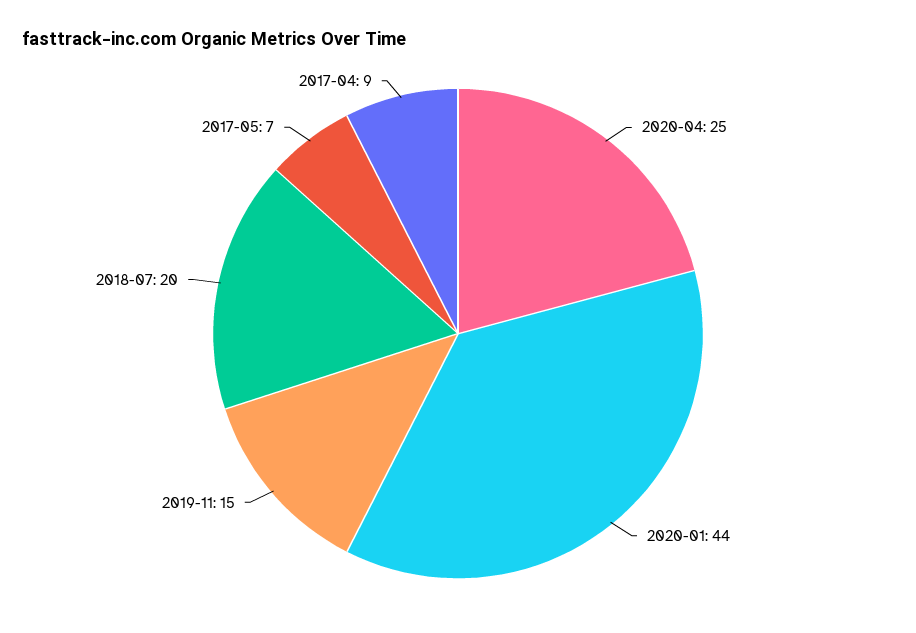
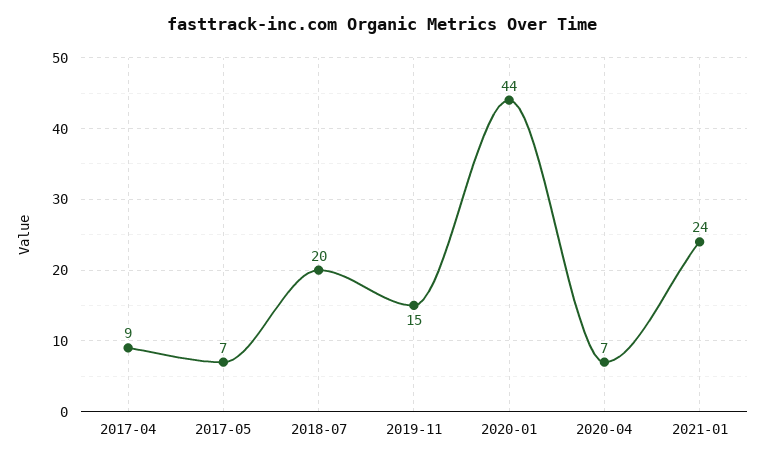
2020-04: 25 -> 7
2021-01: none -> 24

